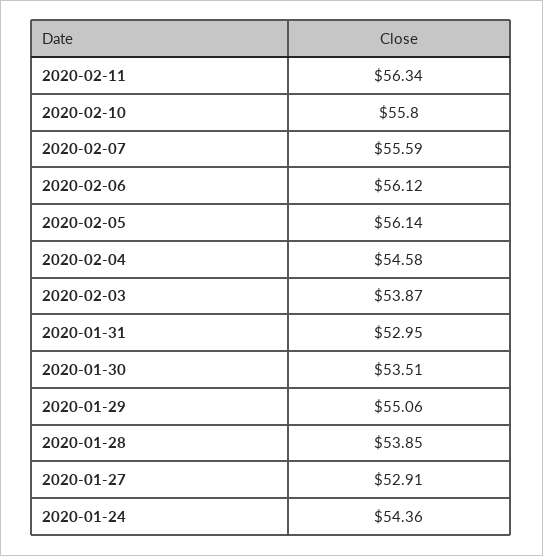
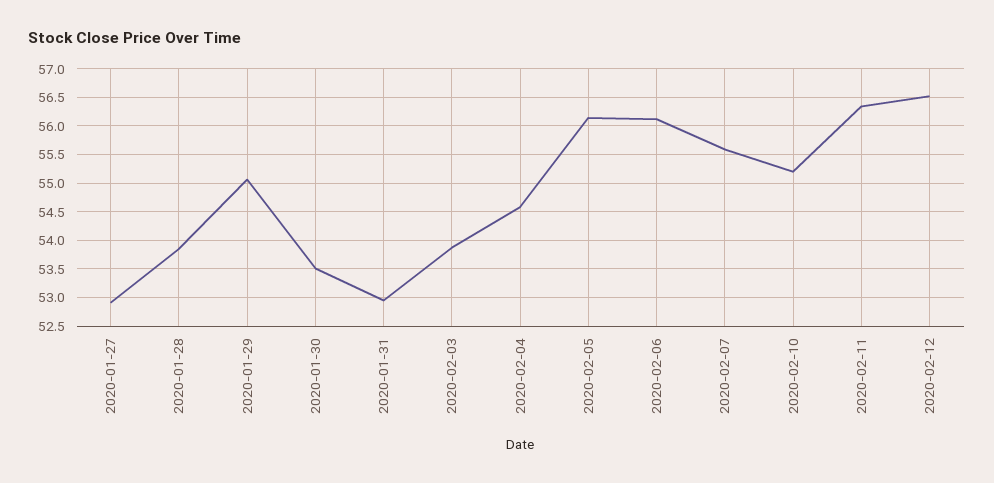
2020-02-10: 55.8 -> 55.25
2020-01-24: 54.36 -> none
2020-02-12: none -> 56.5

